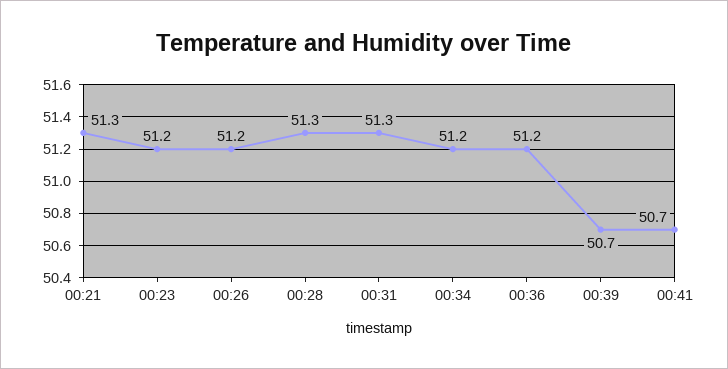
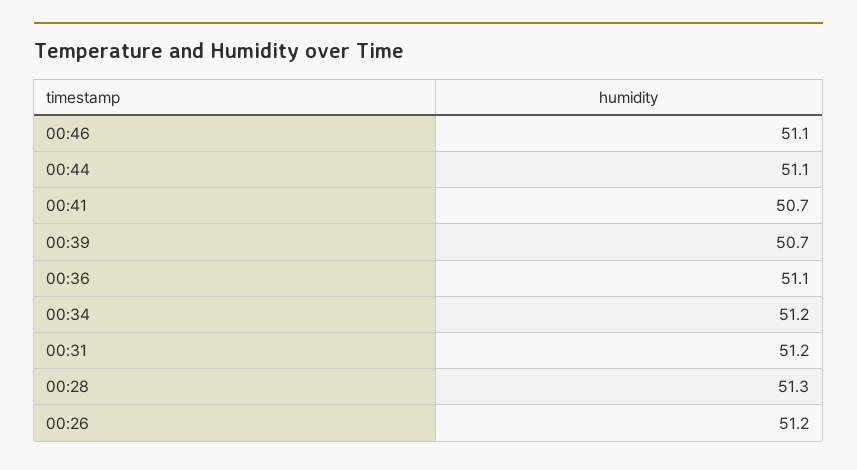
00:21: 51.3 -> none
00:23: 51.2 -> none
00:31: 51.3 -> 51.2
00:36: 51.2 -> 51.1
00:46: none -> 51.1
00:44: none -> 51.1

